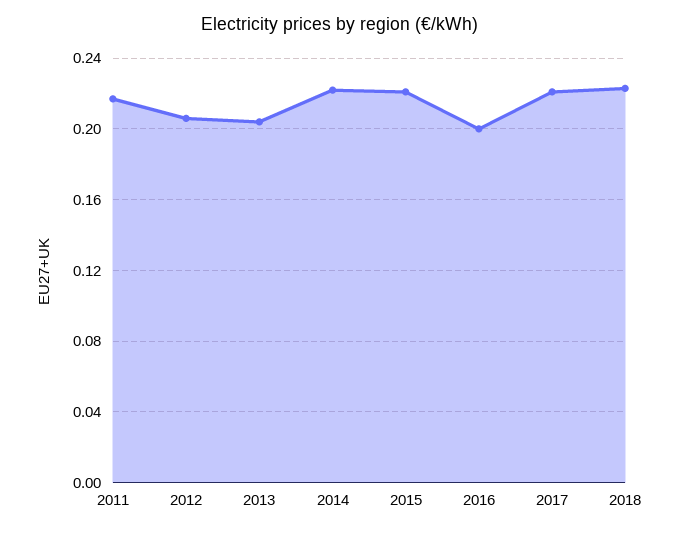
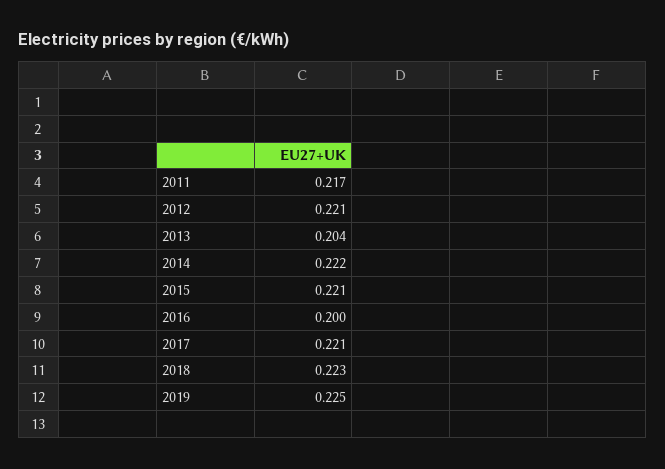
2012: 0.205 -> 0.221
2019: none -> 0.225

